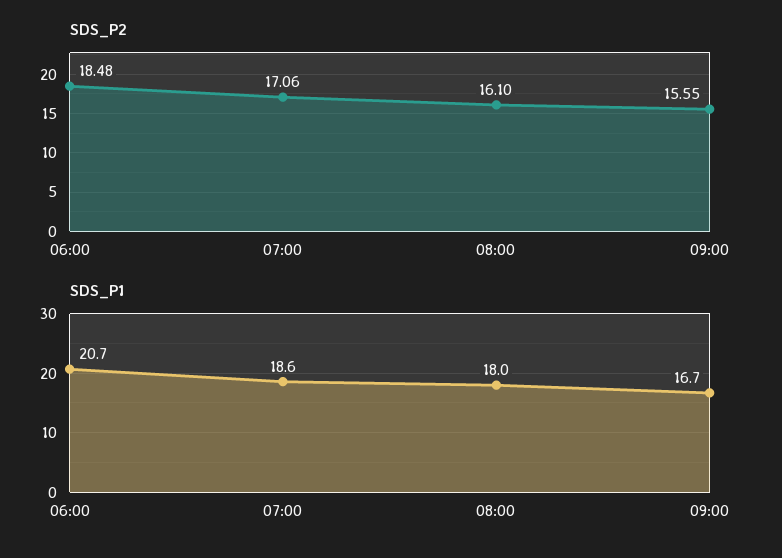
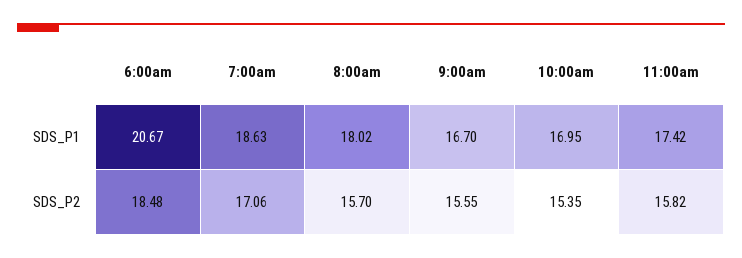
SDS_P2, 08:00: 16.1 -> 15.7
SDS_P1, 10:00am: none -> 16.95
SDS_P1, 11:00am: none -> 17.42
SDS_P2, 10:00am: none -> 15.35
SDS_P2, 11:00am: none -> 15.82

